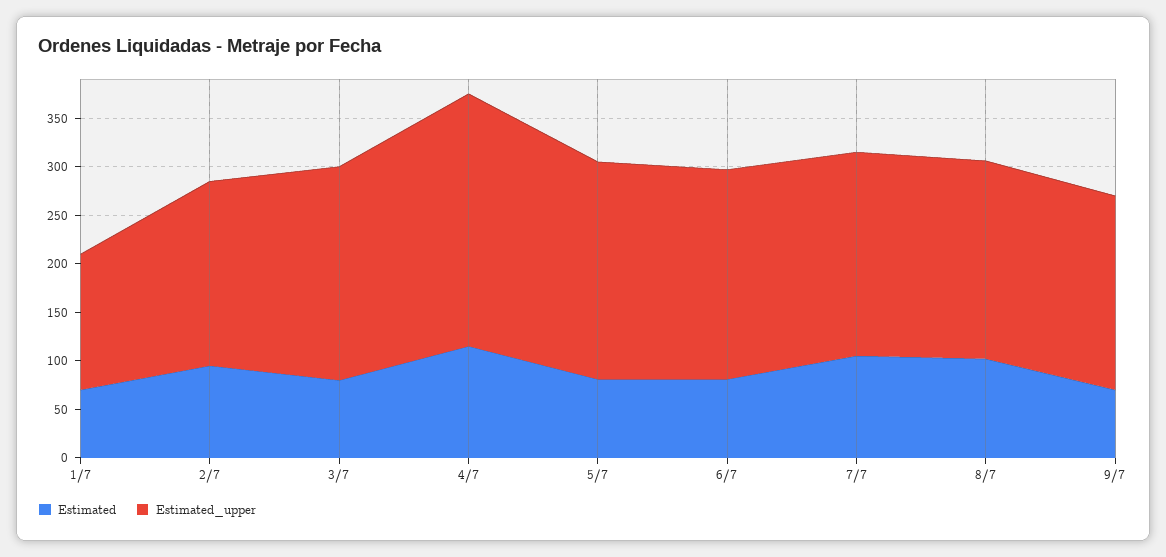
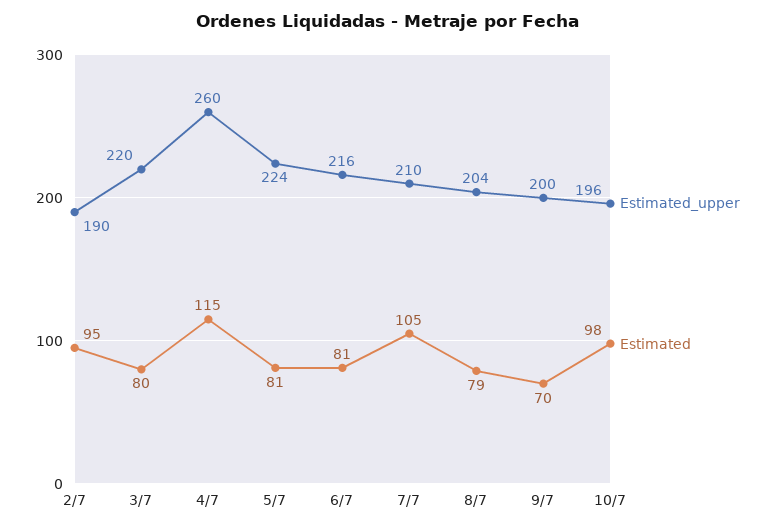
Estimated, 1/7: 70 -> none
Estimated_upper, 1/7: 140 -> none
Estimated, 8/7: 100 -> 79
Estimated_upper, 10/7: none -> 196
Estimated, 10/7: none -> 98

